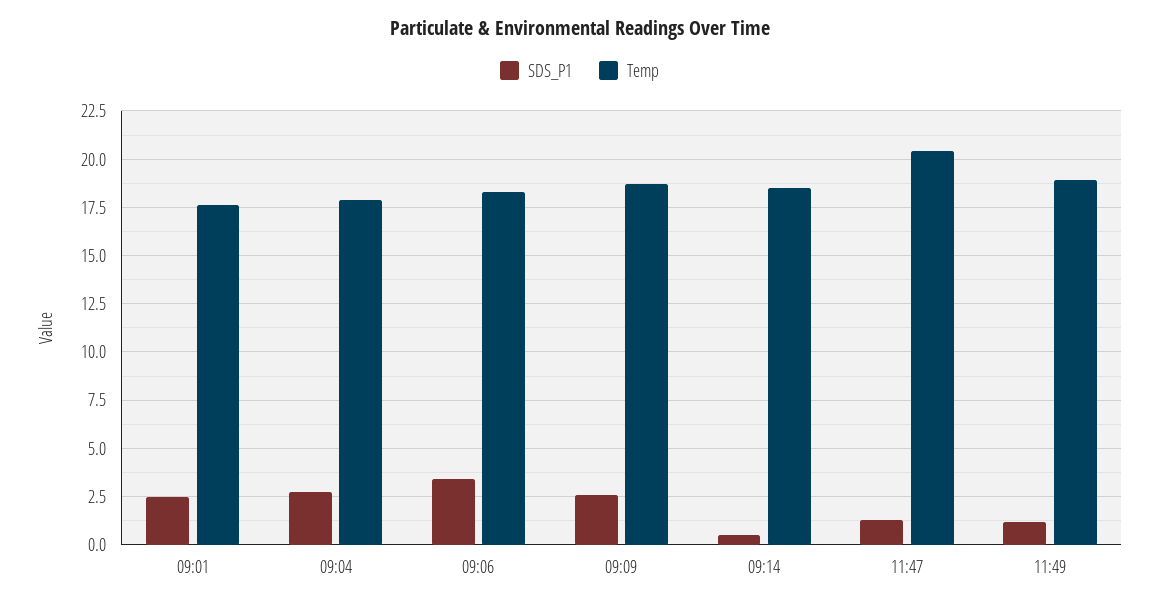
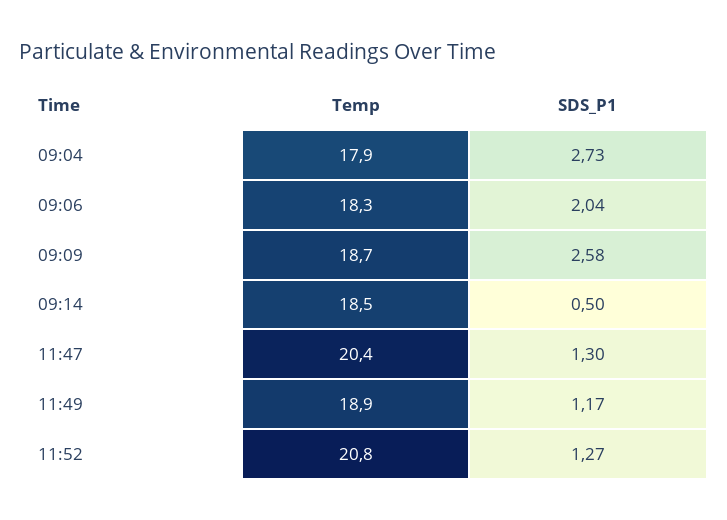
SDS_P1, 09:01: 2.5 -> none
Temp, 09:01: 17.5 -> none
SDS_P1, 09:06: 3.5 -> 2.04
Temp, 11:52: none -> 20.8
SDS_P1, 11:52: none -> 1.27

